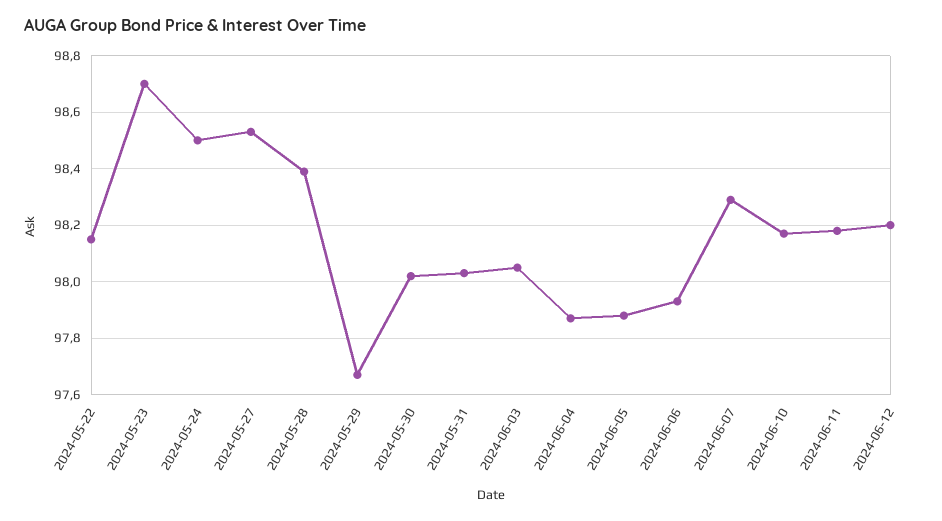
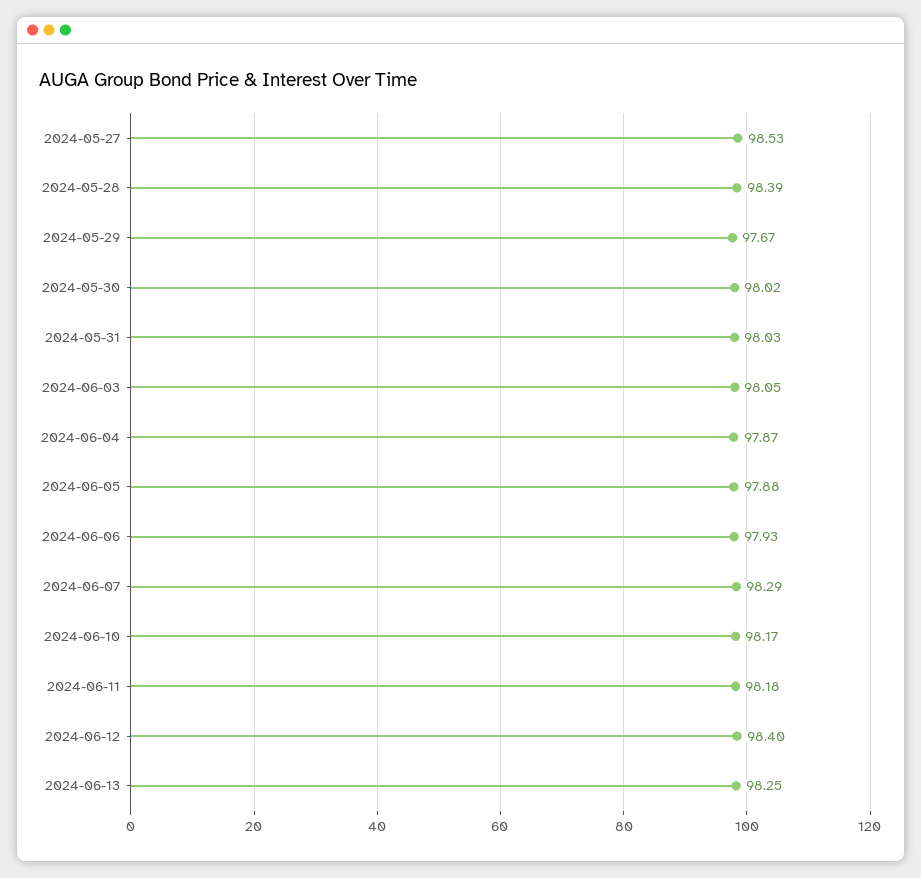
2024-05-22: 98.15 -> none
2024-05-23: 98.7 -> none
2024-05-24: 98.5 -> none
2024-06-12: 98.2 -> 98.4
2024-06-13: none -> 98.25

